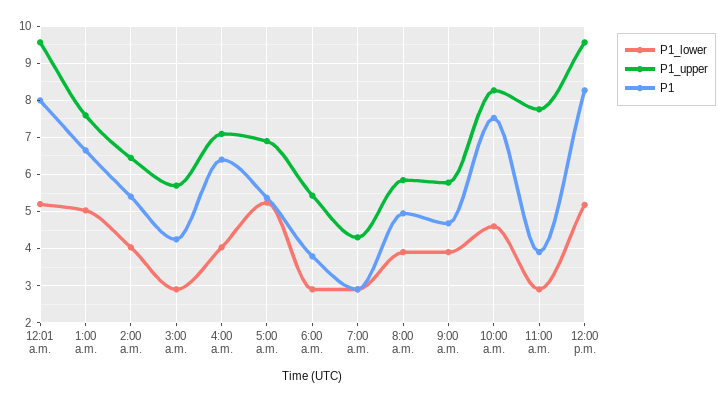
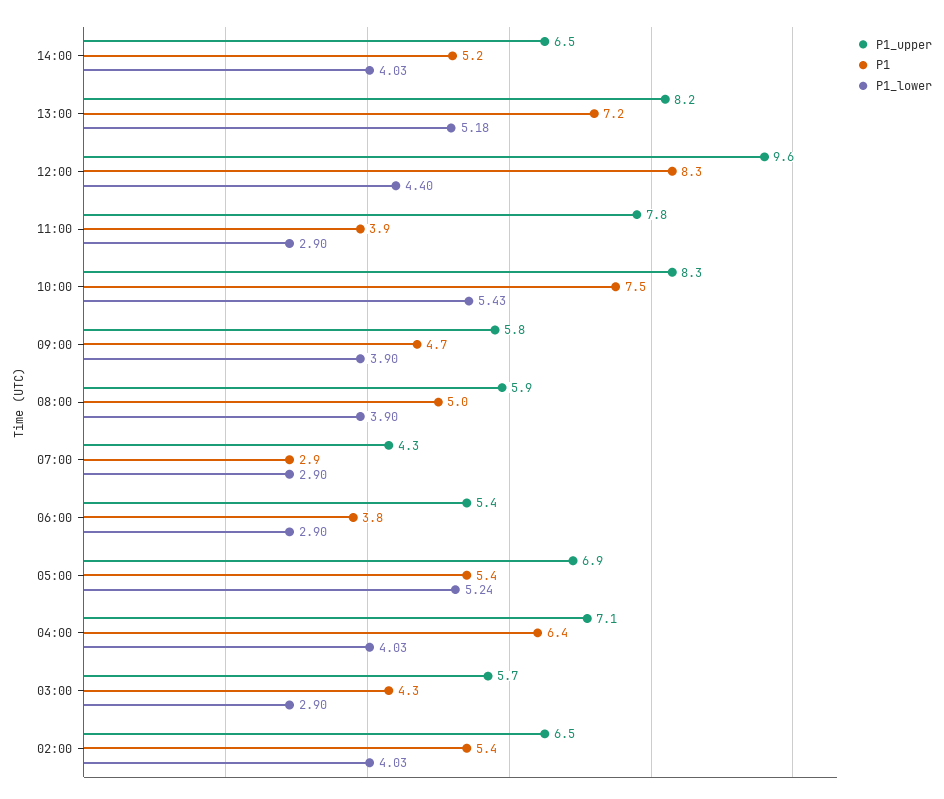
P1_lower, 12:01 a.m.: 5.2 -> none
P1_upper, 12:01 a.m.: 9.6 -> none
P1, 12:01 a.m.: 8 -> none
P1_lower, 1:00 a.m.: 5 -> none
P1_upper, 1:00 a.m.: 7.6 -> none
P1, 1:00 a.m.: 6.6 -> none
P1_lower, 10:00 a.m.: 4.6 -> 5.43
P1_lower, 12:00 p.m.: 5.2 -> 4.4
P1_upper, 14:00: none -> 6.5
P1, 14:00: none -> 5.2
P1_lower, 14:00: none -> 4.03
P1_upper, 13:00: none -> 8.2
P1, 13:00: none -> 7.2
P1_lower, 13:00: none -> 5.18

